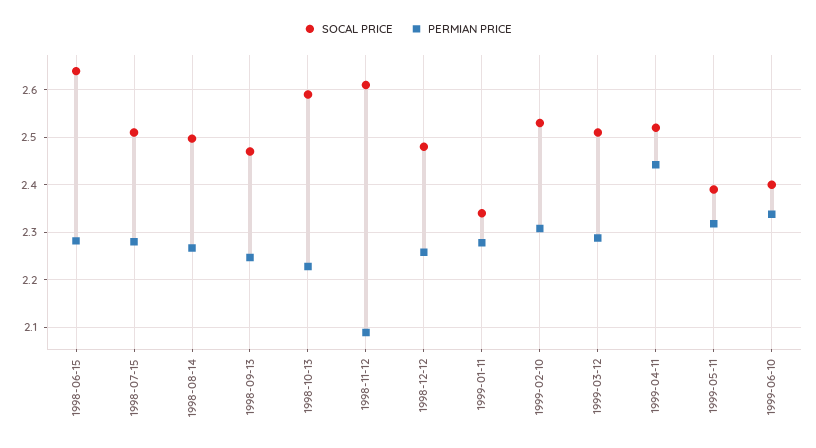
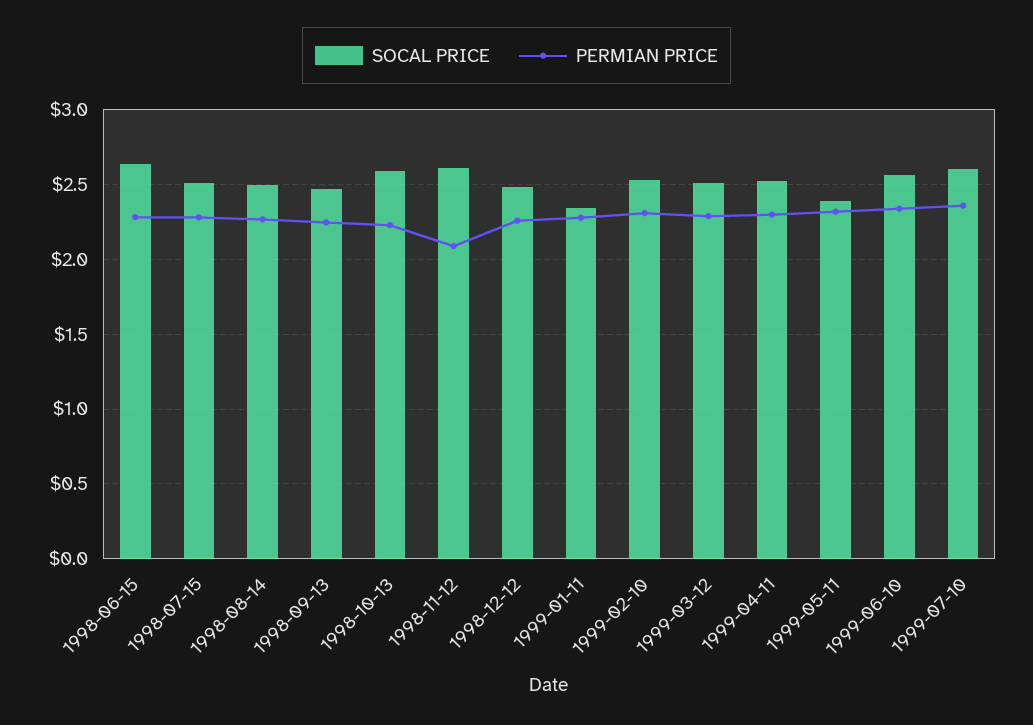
PERMIAN PRICE, 1999-04-11: 2.44 -> 2.3
SOCAL PRICE, 1999-06-10: 2.4 -> 2.55
SOCAL PRICE, 1999-07-10: none -> 2.6
PERMIAN PRICE, 1999-07-10: none -> 2.35

